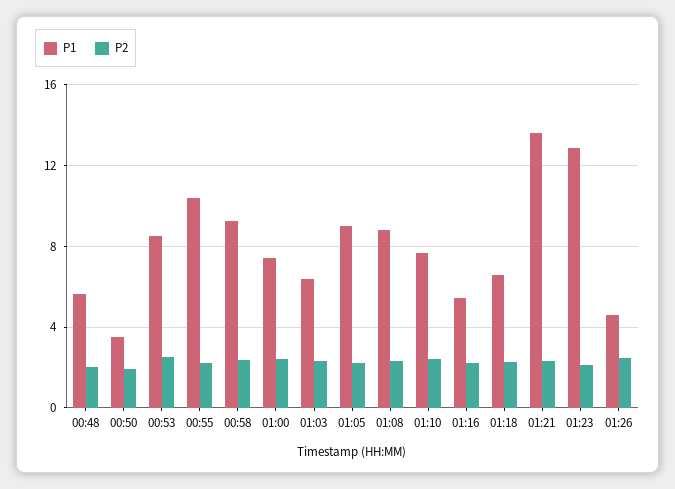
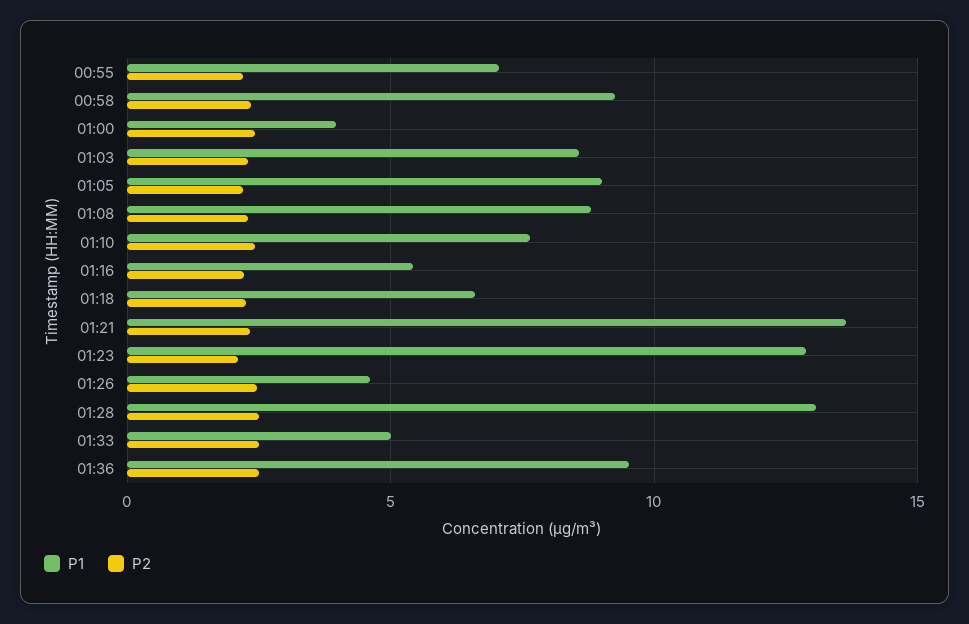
P1, 00:48: 5.5 -> none
P2, 00:48: 2 -> none
P1, 00:50: 3.5 -> none
P2, 00:50: 2 -> none
P1, 00:53: 8.5 -> none
P2, 00:53: 2.5 -> none
P1, 00:55: 10.5 -> 7
P1, 01:00: 7.5 -> 4
P1, 01:03: 6.5 -> 8.5
P1, 01:28: none -> 13
P2, 01:28: none -> 2.5
P1, 01:33: none -> 5
P2, 01:33: none -> 2.5
P1, 01:36: none -> 9.5
P2, 01:36: none -> 2.5

